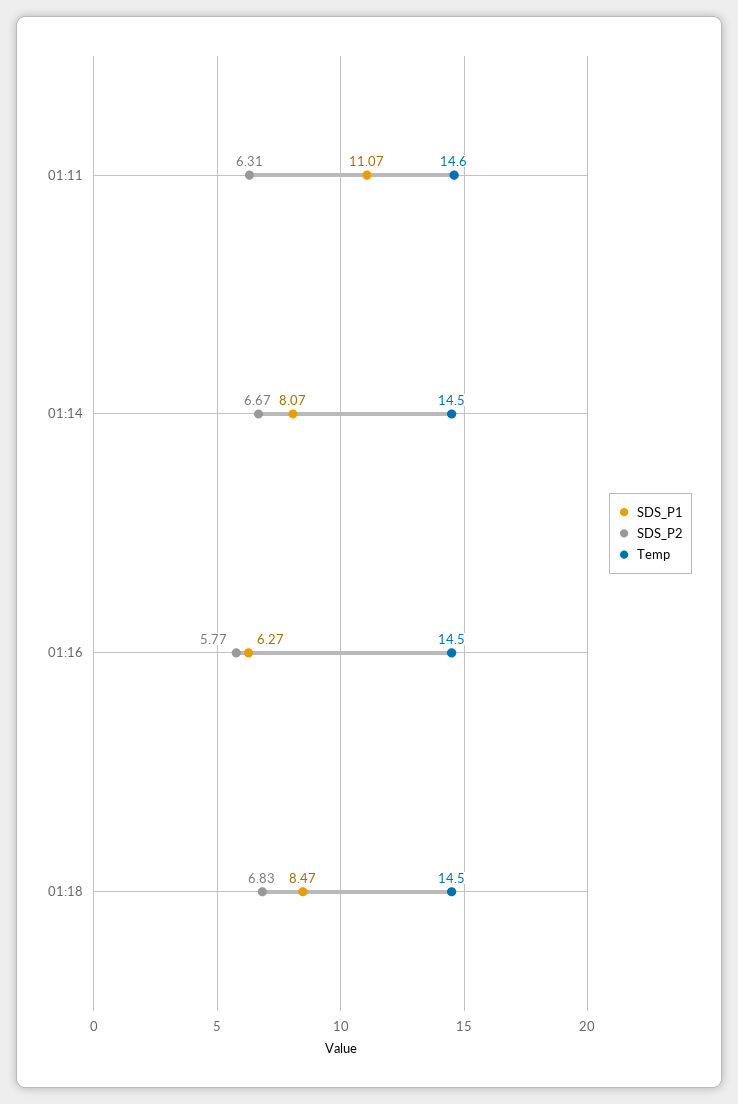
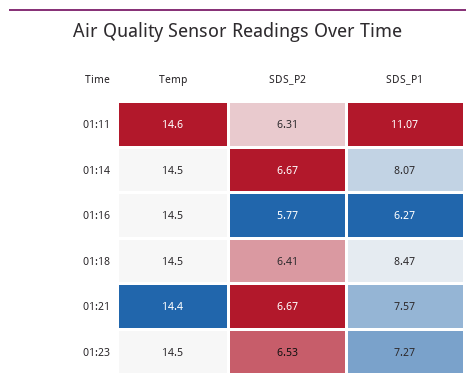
SDS_P2, 01:18: 6.83 -> 6.41
Temp, 01:21: none -> 14.4
SDS_P2, 01:21: none -> 6.67
SDS_P1, 01:21: none -> 7.57
Temp, 01:23: none -> 14.5
SDS_P2, 01:23: none -> 6.53
SDS_P1, 01:23: none -> 7.27

